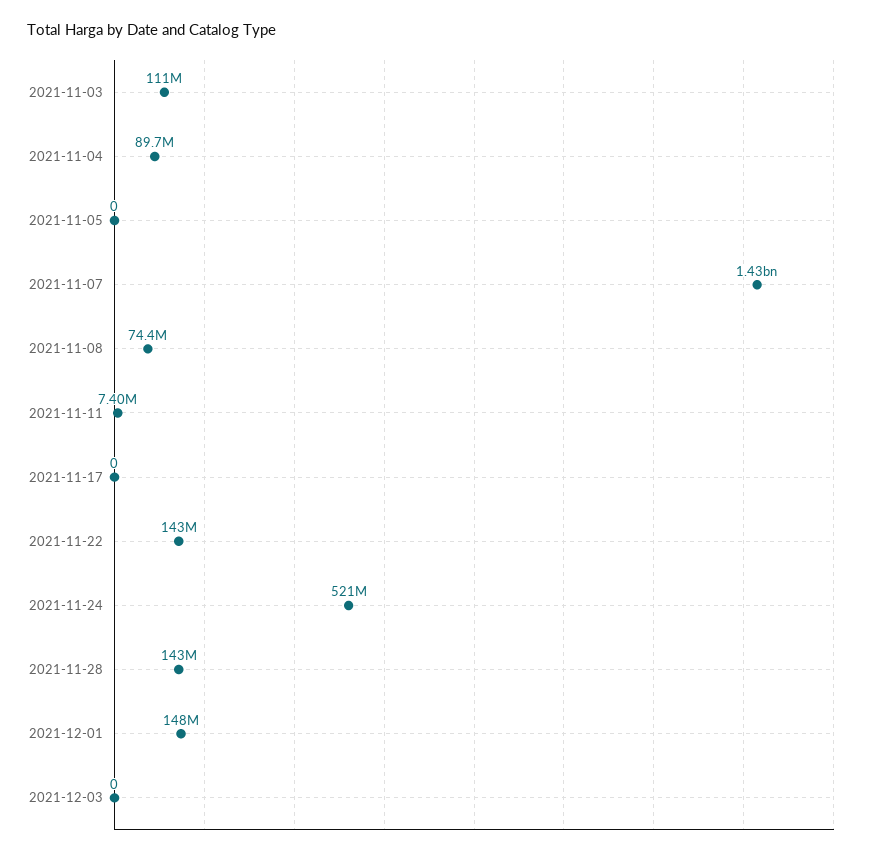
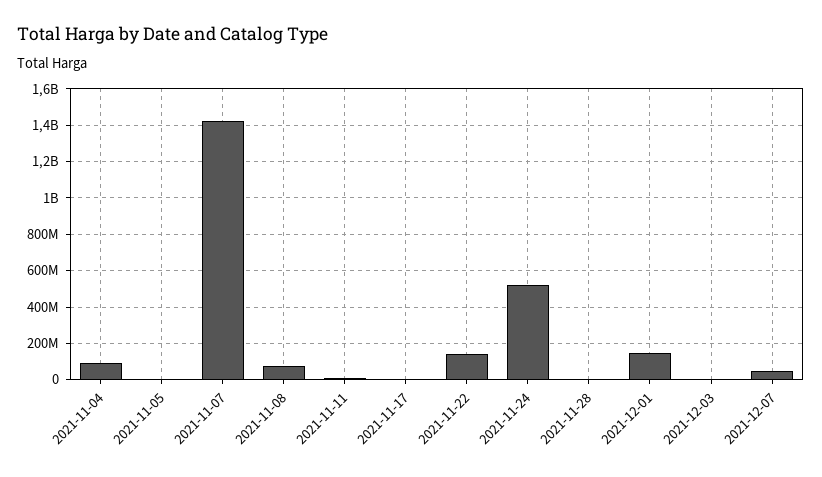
2021-11-03: 111000000 -> none
2021-11-28: 143000000 -> 0
2021-12-07: none -> 50000000

